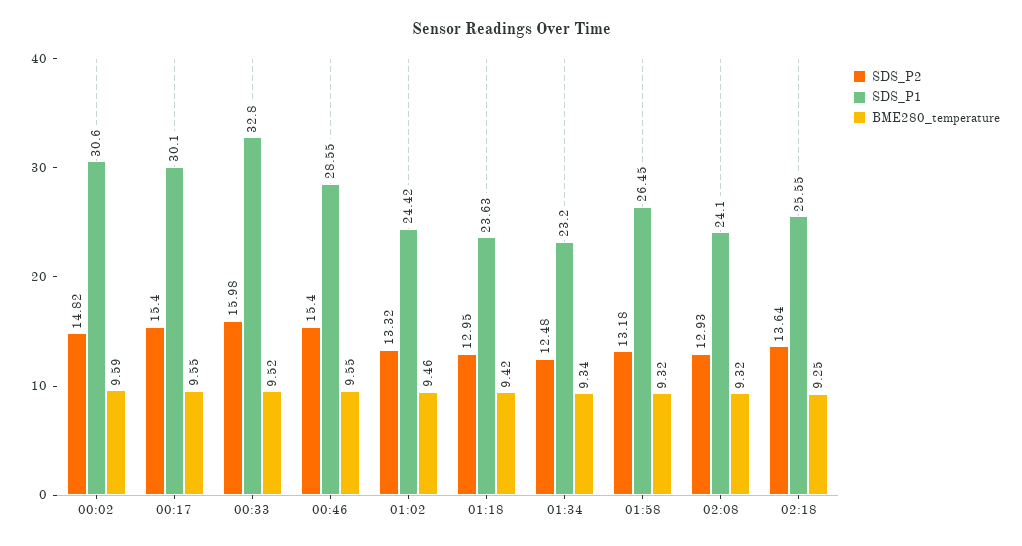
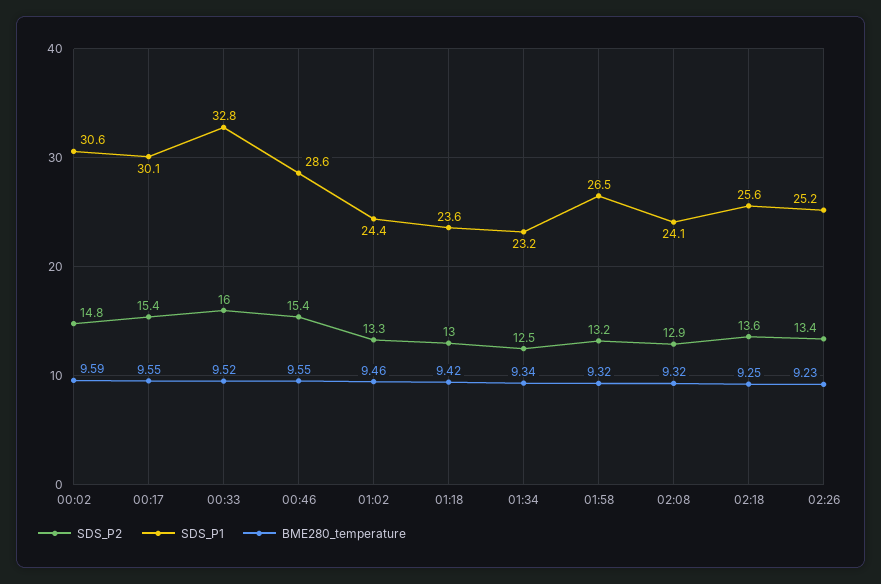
SDS_P2, 02:26: none -> 13.4
SDS_P1, 02:26: none -> 25.2
BME280_temperature, 02:26: none -> 9.23

